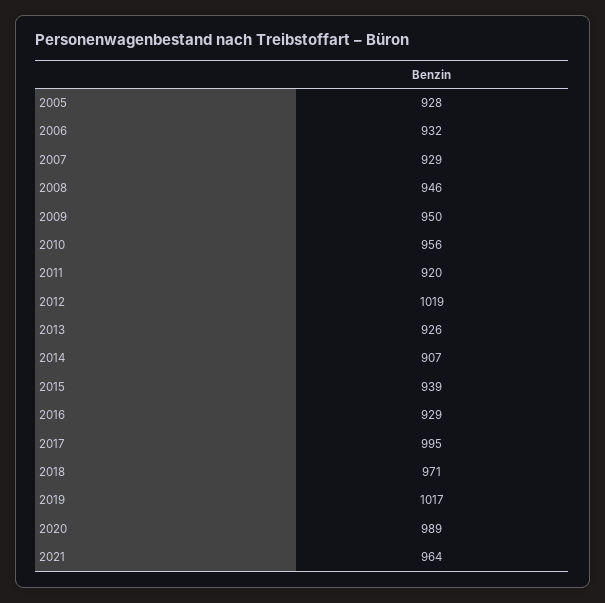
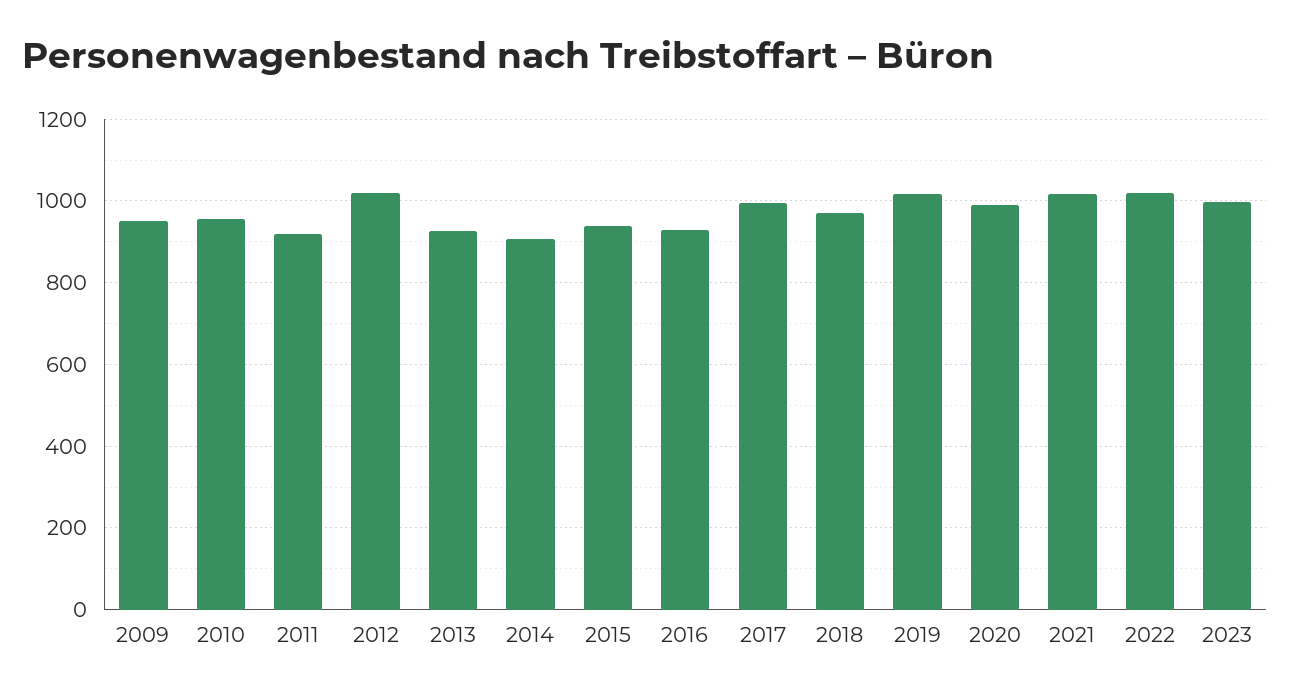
2005: 928 -> none
2006: 932 -> none
2007: 929 -> none
2008: 946 -> none
2021: 964 -> 1020
2022: none -> 1020
2023: none -> 1000

